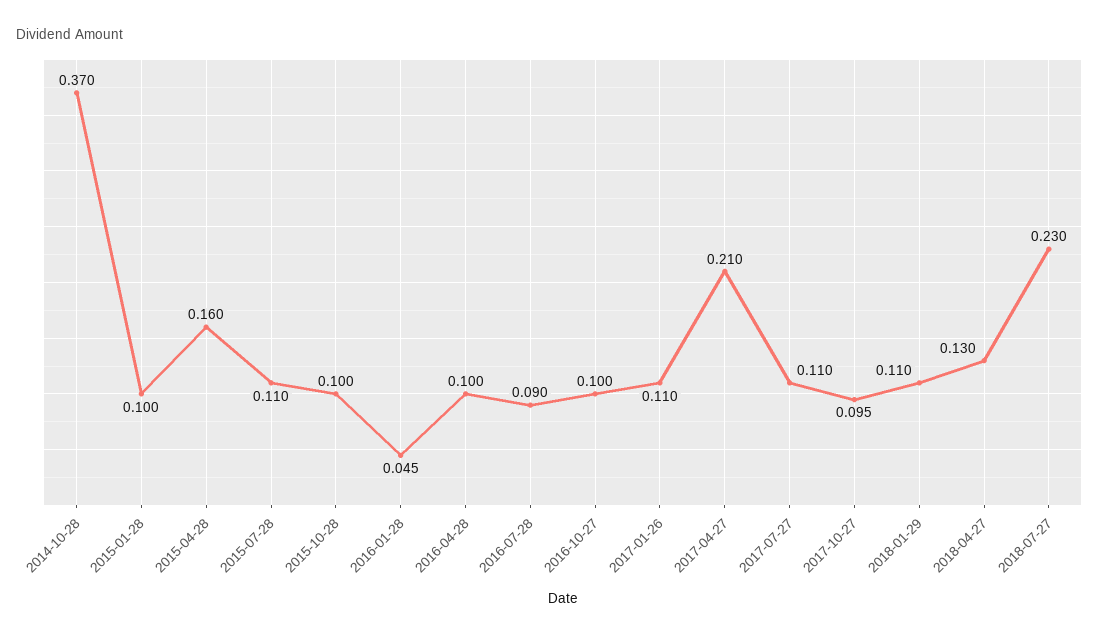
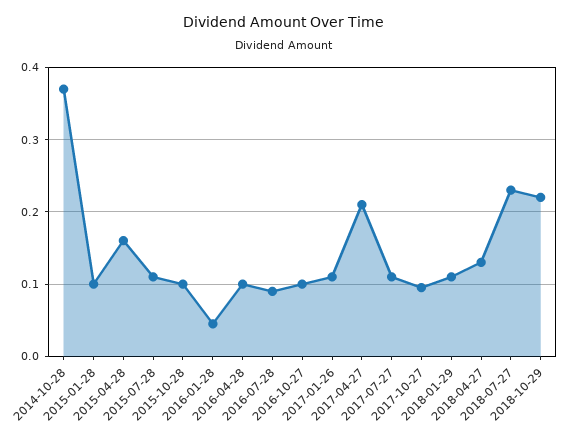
2018-10-29: none -> 0.22

